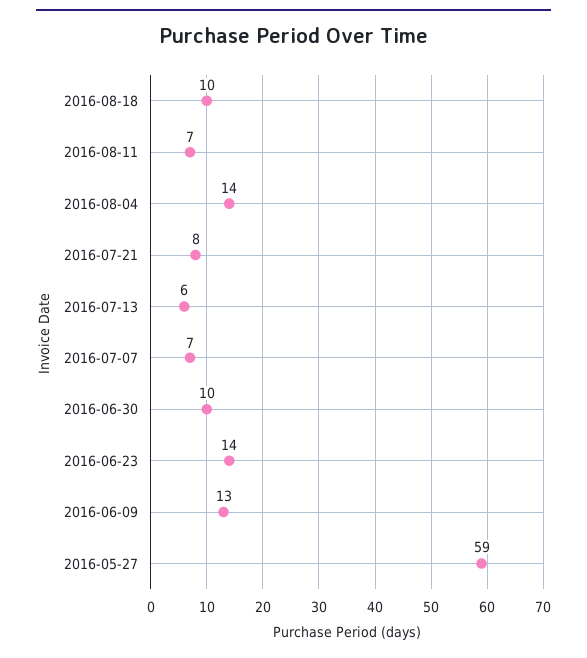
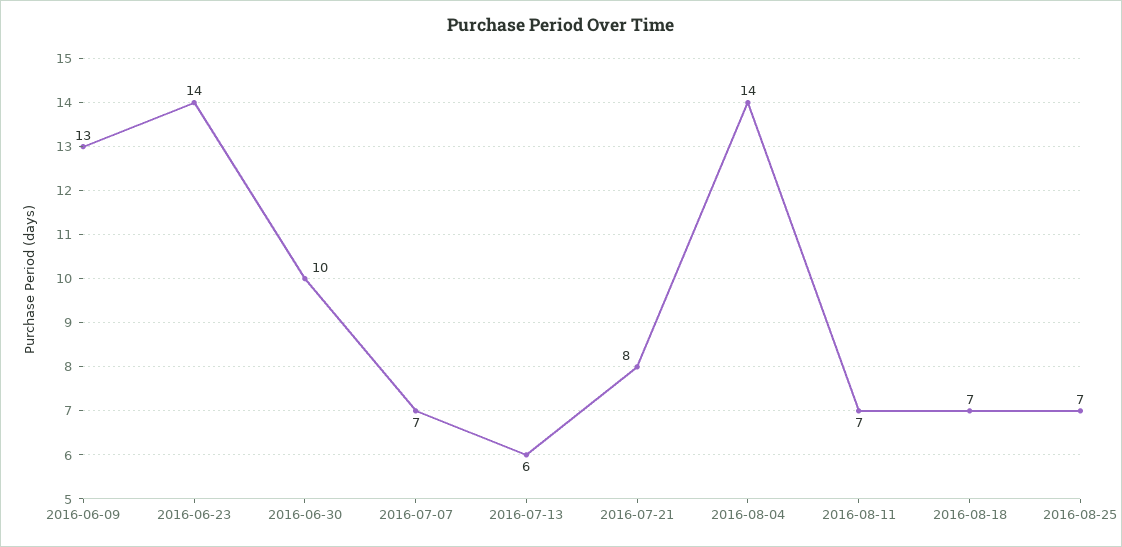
2016-08-18: 10 -> 7
2016-05-27: 59 -> none
2016-08-25: none -> 7

